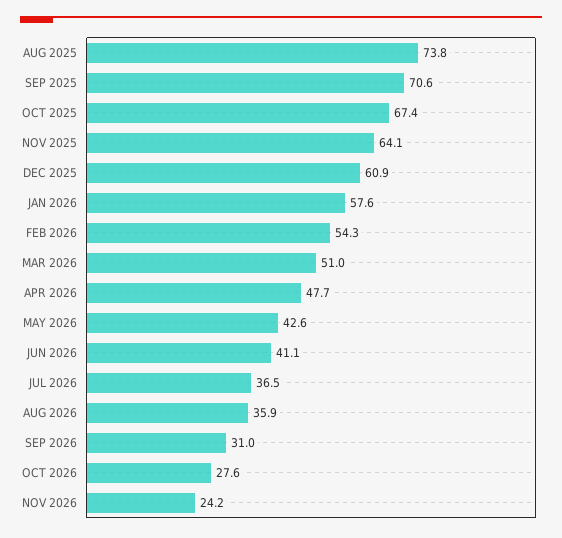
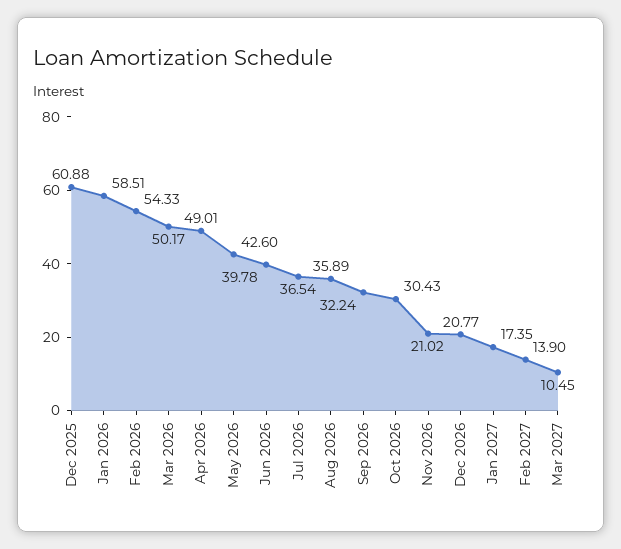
AUG 2025: 73.8 -> none
SEP 2025: 70.6 -> none
OCT 2025: 67.4 -> none
NOV 2025: 64.1 -> none
JAN 2026: 57.6 -> 58.51
MAR 2026: 51 -> 50.17
APR 2026: 47.7 -> 49.01
JUN 2026: 41.1 -> 39.78
SEP 2026: 31 -> 32.24
OCT 2026: 27.6 -> 30.43
NOV 2026: 24.2 -> 21.02
Dec 2026: none -> 20.77
Jan 2027: none -> 17.35
Feb 2027: none -> 13.9
Mar 2027: none -> 10.45

